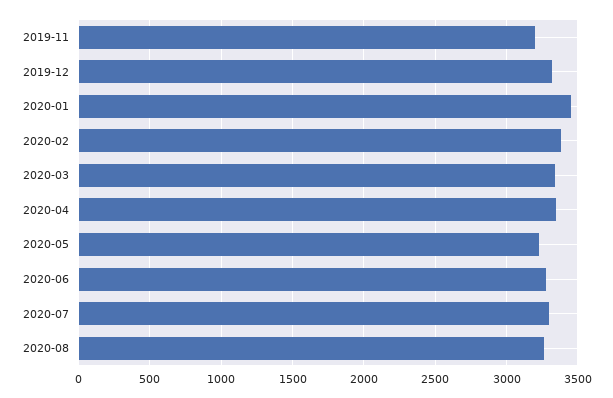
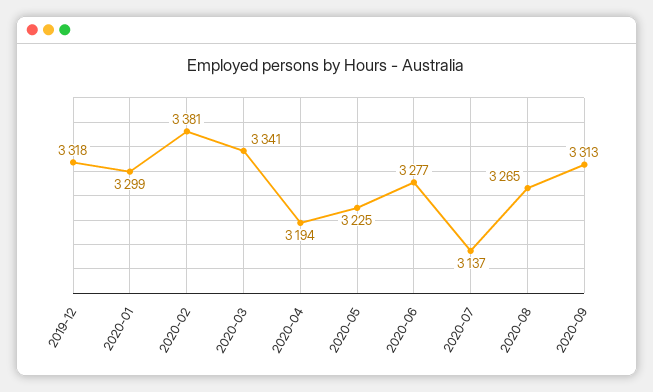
2019-11: 3200 -> none
2020-01: 3450 -> 3299
2020-04: 3350 -> 3194
2020-07: 3300 -> 3137
2020-09: none -> 3313

